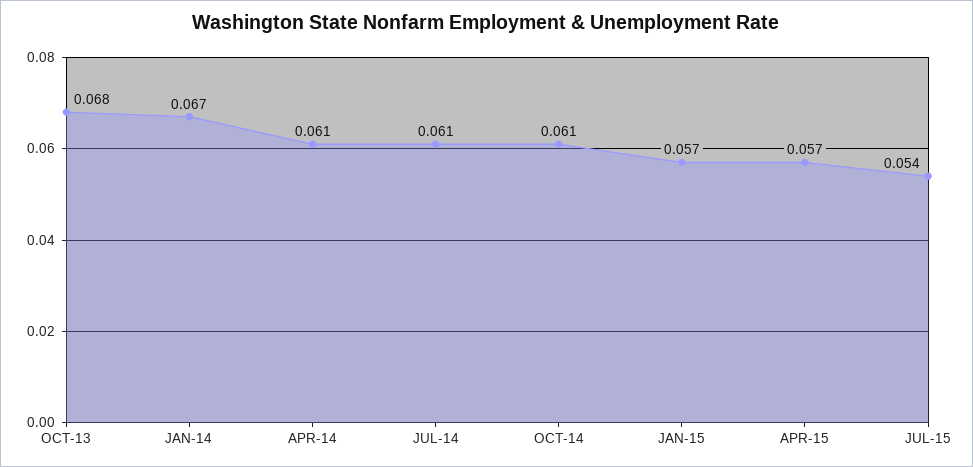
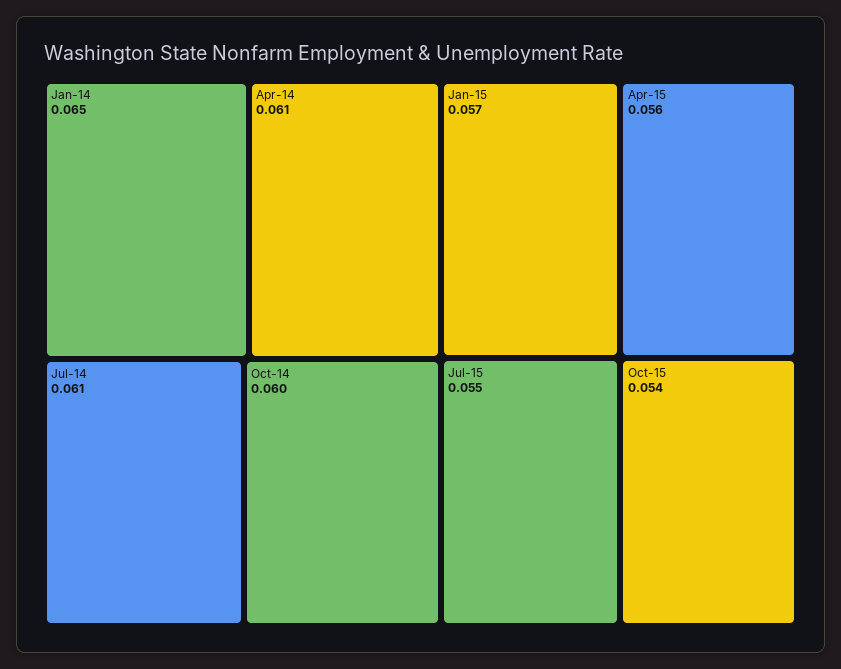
OCT-13: 0.068 -> none
JAN-14: 0.067 -> 0.065
OCT-14: 0.061 -> 0.06
APR-15: 0.057 -> 0.056
JUL-15: 0.054 -> 0.055
Oct-15: none -> 0.054

